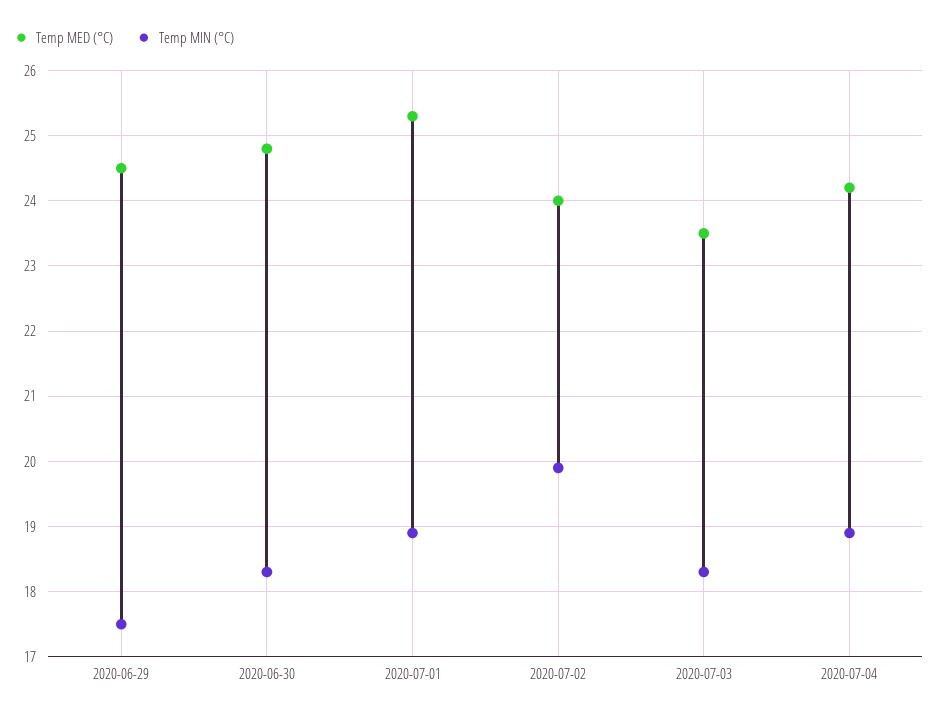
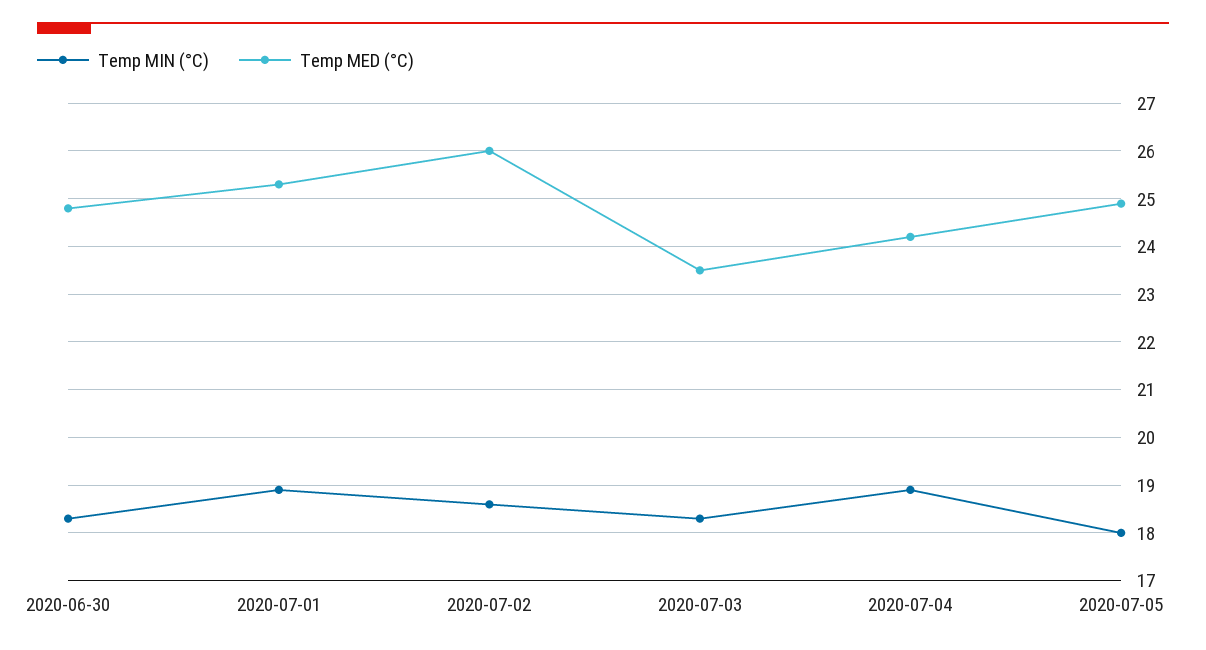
Temp MED (°C), 2020-06-29: 24.5 -> none
Temp MIN (°C), 2020-06-29: 17.5 -> none
Temp MED (°C), 2020-07-02: 24 -> 26
Temp MIN (°C), 2020-07-02: 19.9 -> 18.5
Temp MIN (°C), 2020-07-05: none -> 18
Temp MED (°C), 2020-07-05: none -> 25

